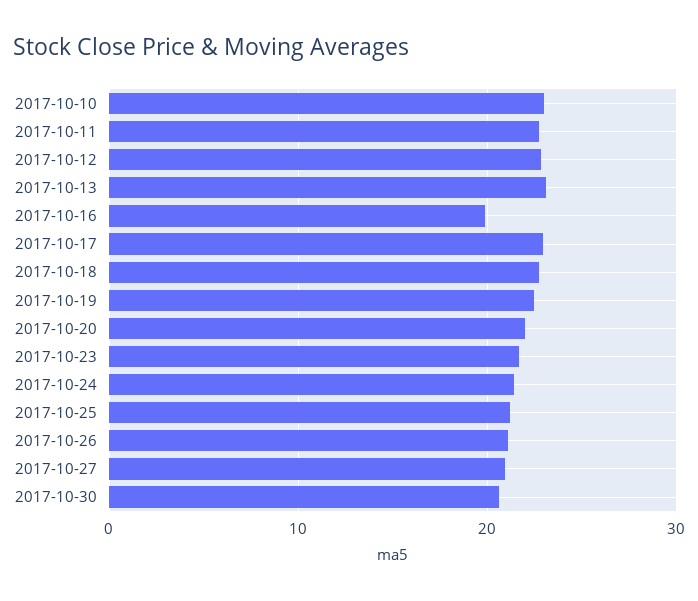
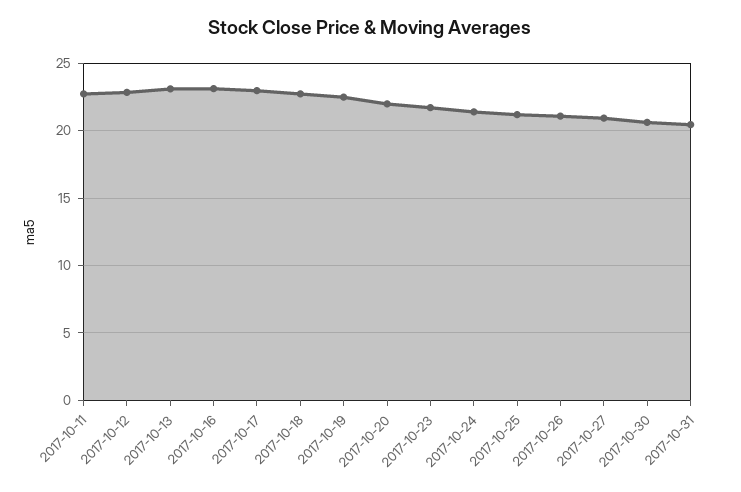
2017-10-10: 23 -> none
2017-10-16: 20 -> 23
2017-10-31: none -> 20.5

